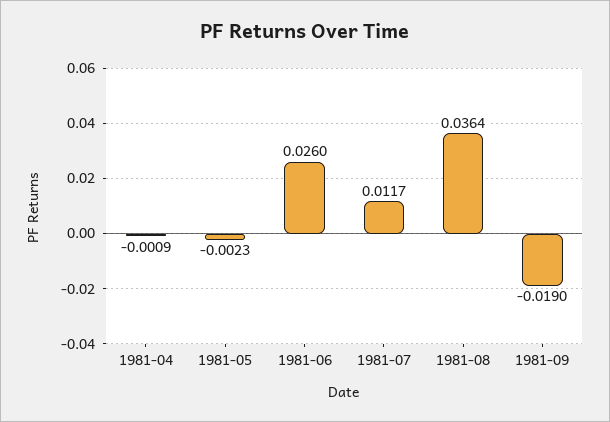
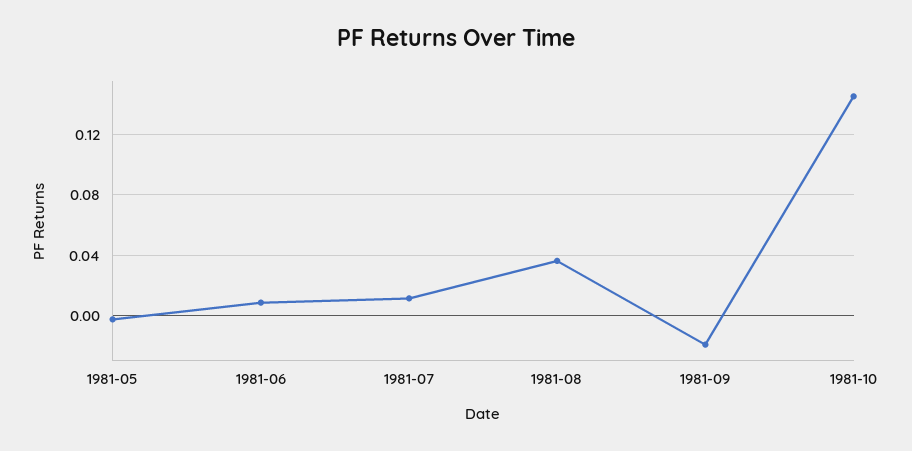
1981-04: -0.0009 -> none
1981-06: 0.026 -> 0.01
1981-10: none -> 0.145

